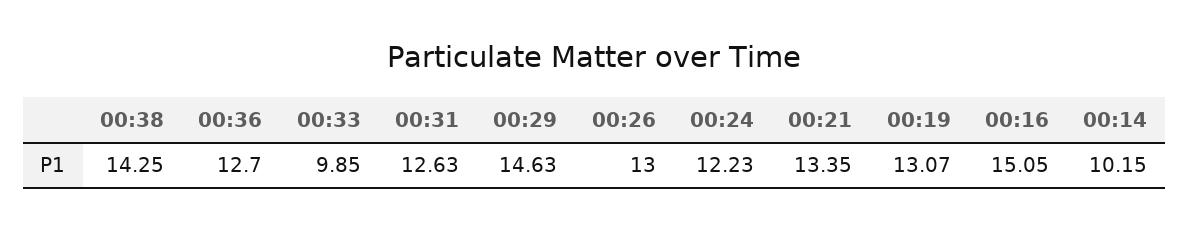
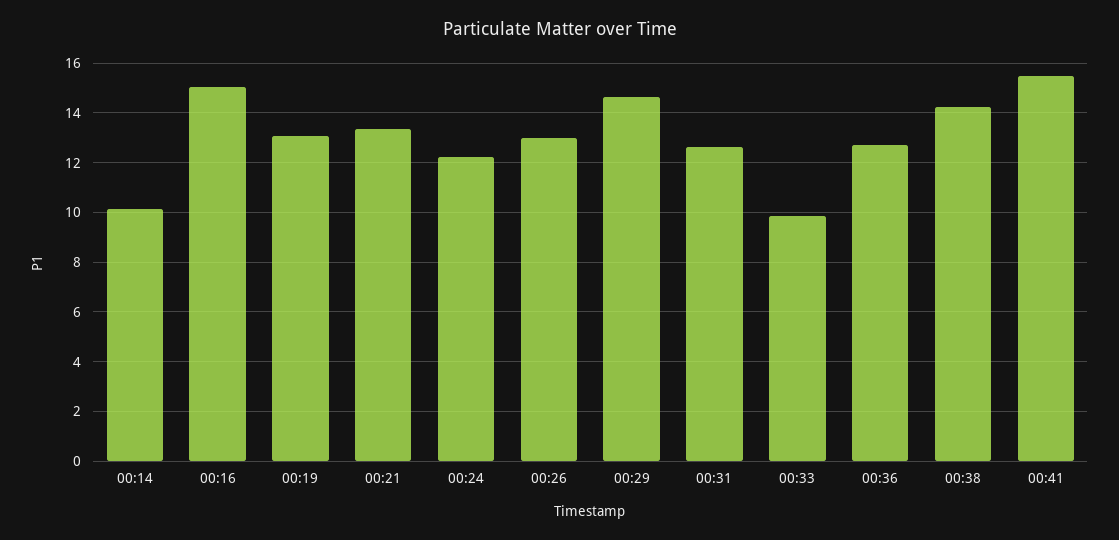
00:41: none -> 15.5

